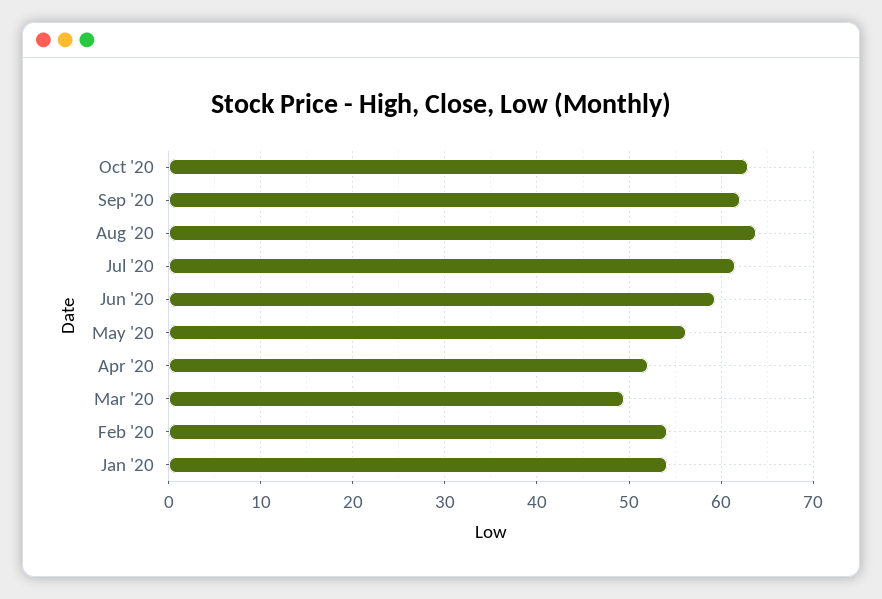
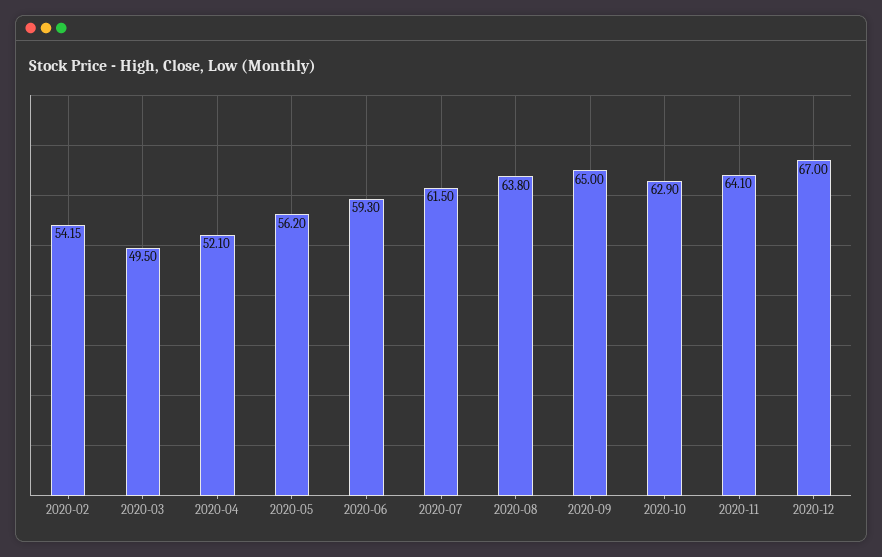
Sep '20: 62 -> 65
Jan '20: 54 -> none
2020-11: none -> 64.1
2020-12: none -> 67

